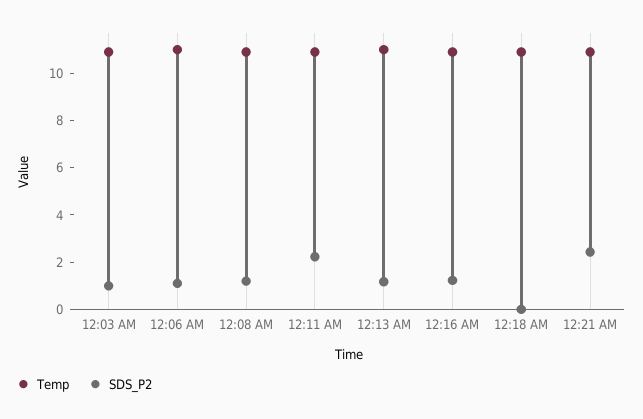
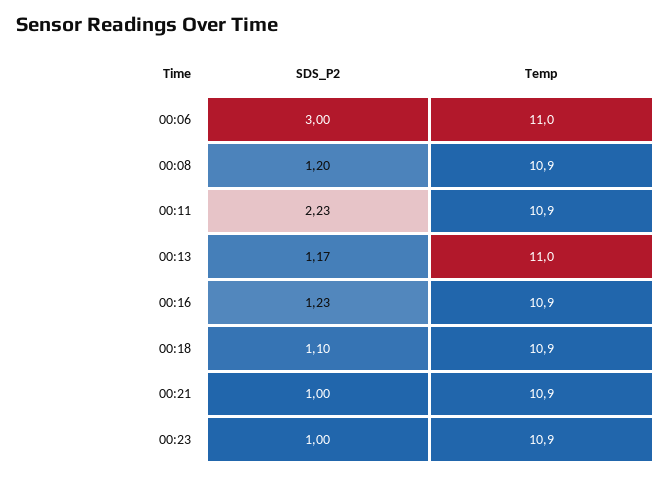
Temp, 12:03 AM: 11 -> none
SDS_P2, 12:03 AM: 1 -> none
SDS_P2, 12:06 AM: 1 -> 3
SDS_P2, 12:18 AM: 0 -> 1.1
SDS_P2, 12:21 AM: 2.5 -> 1
SDS_P2, 00:23: none -> 1
Temp, 00:23: none -> 10.9

